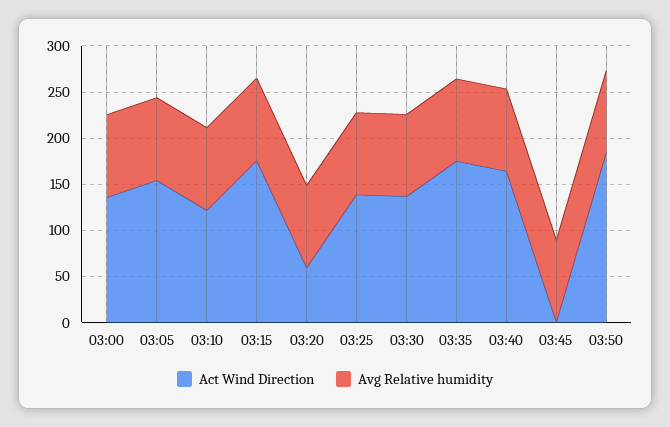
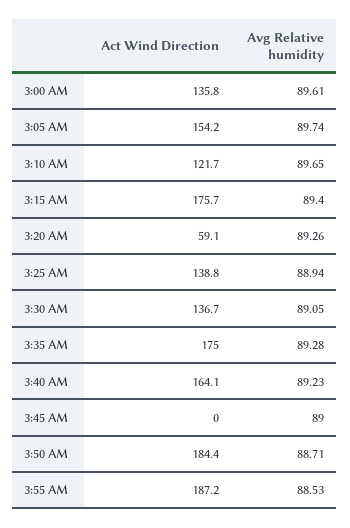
Act Wind Direction, 3:55 AM: none -> 187.2
Avg Relative humidity, 3:55 AM: none -> 88.53

